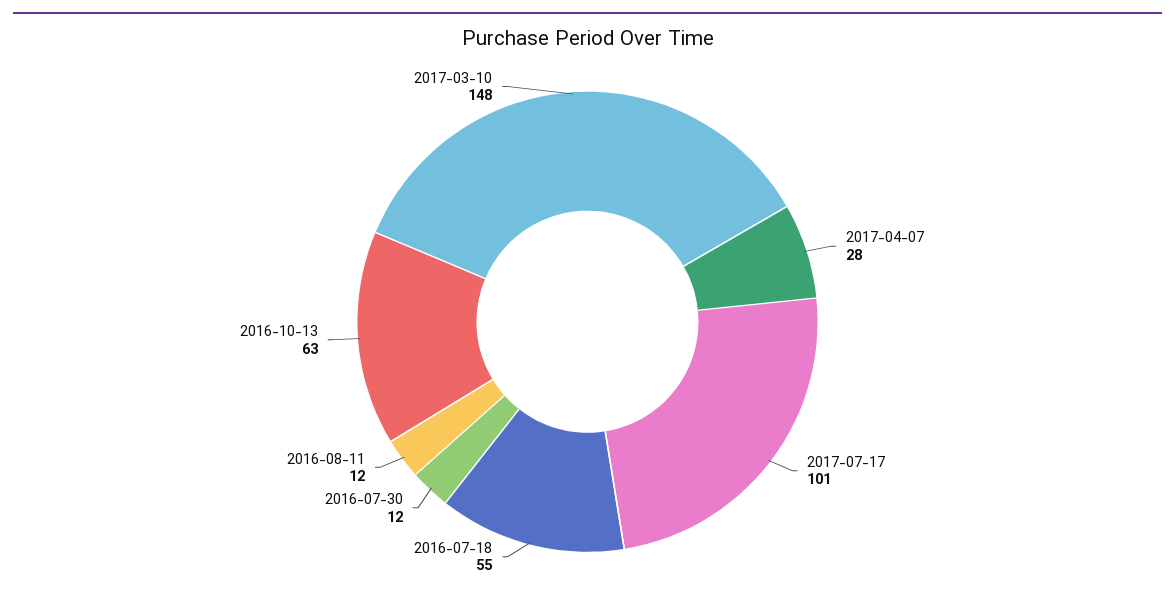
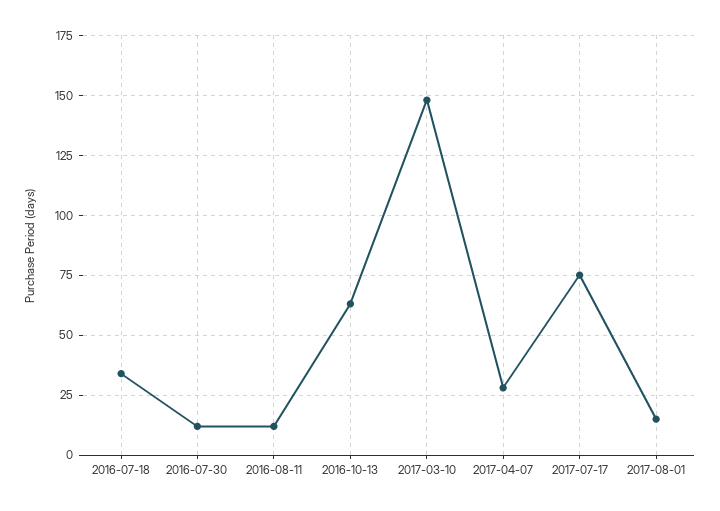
2017-07-17: 101 -> 75
2016-07-18: 55 -> 35
2017-08-01: none -> 15

